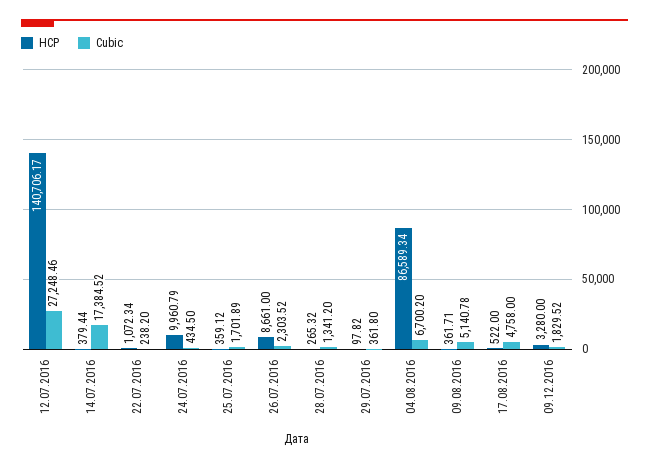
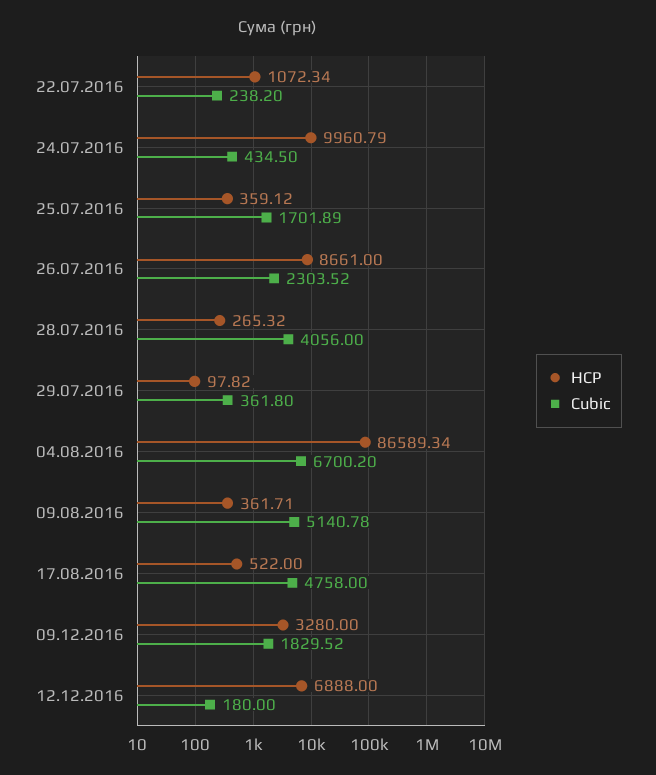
HCP, 12.07.2016: 140706.17 -> none
Cubic, 12.07.2016: 27248.46 -> none
HCP, 14.07.2016: 379.44 -> none
Cubic, 14.07.2016: 17384.52 -> none
Cubic, 28.07.2016: 1341.2 -> 4056
HCP, 12.12.2016: none -> 6888
Cubic, 12.12.2016: none -> 180

